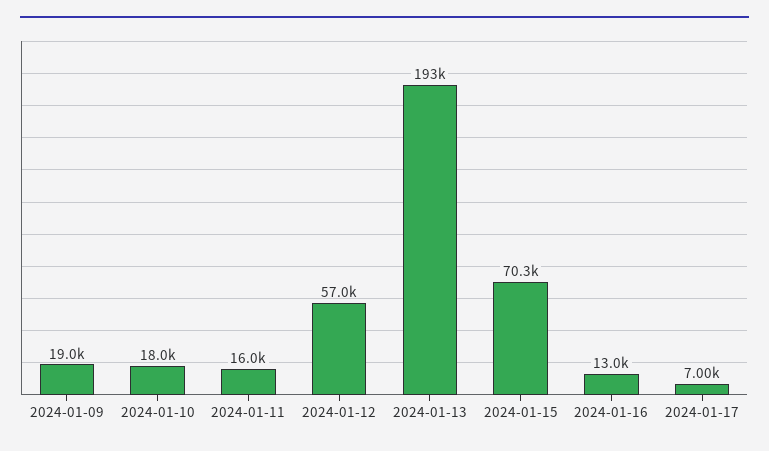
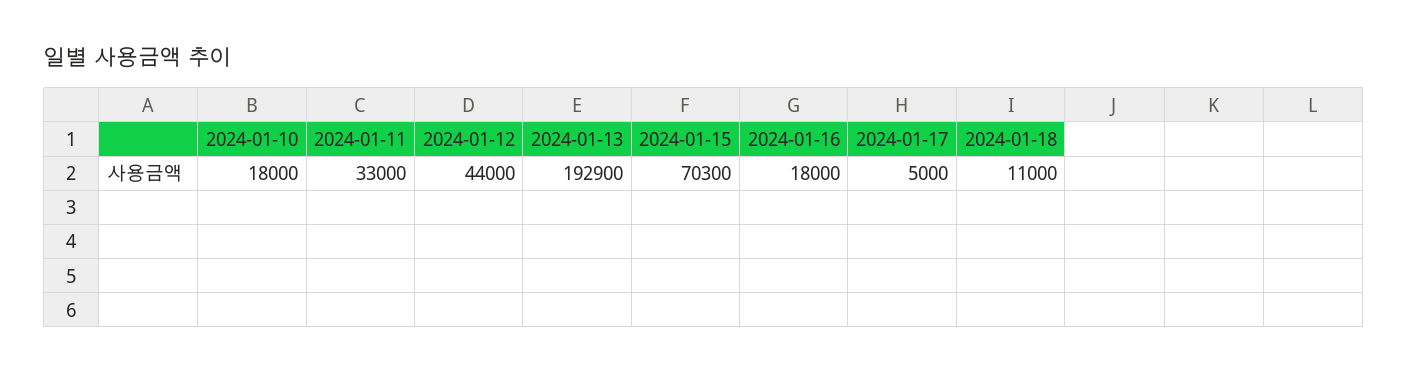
2024-01-09: 19000 -> none
2024-01-11: 16000 -> 33000
2024-01-12: 57000 -> 44000
2024-01-16: 13000 -> 18000
2024-01-17: 7000 -> 5000
2024-01-18: none -> 11000

